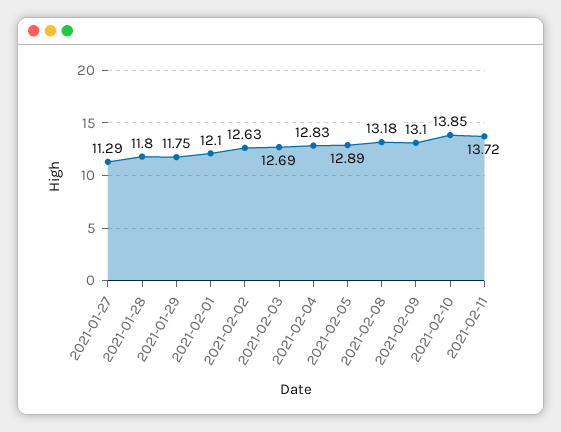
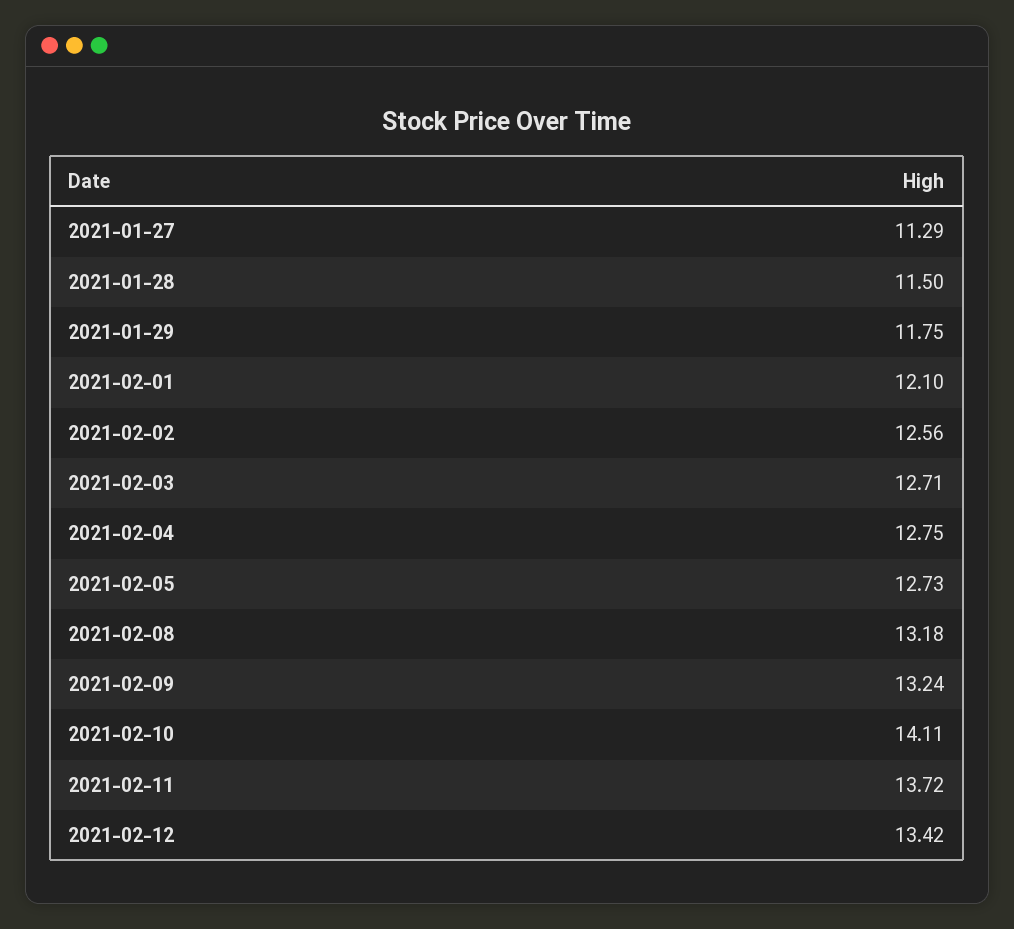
2021-01-28: 11.8 -> 11.5
2021-02-02: 12.63 -> 12.56
2021-02-03: 12.69 -> 12.71
2021-02-04: 12.83 -> 12.75
2021-02-05: 12.89 -> 12.73
2021-02-09: 13.1 -> 13.24
2021-02-10: 13.85 -> 14.11
2021-02-12: none -> 13.42

